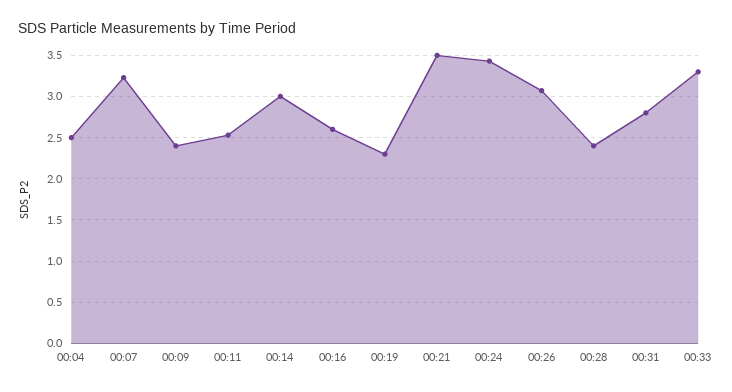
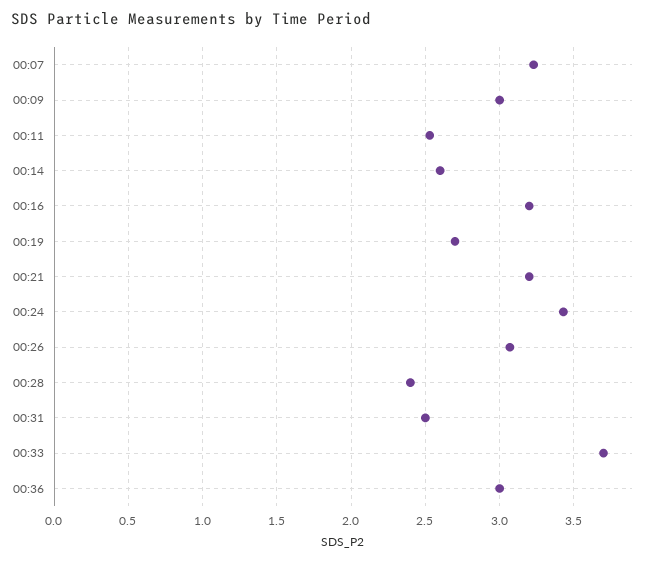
00:04: 2.5 -> none
00:09: 2.4 -> 3
00:14: 3 -> 2.6
00:16: 2.6 -> 3.2
00:19: 2.3 -> 2.7
00:21: 3.5 -> 3.2
00:31: 2.8 -> 2.5
00:33: 3.3 -> 3.7
00:36: none -> 3

